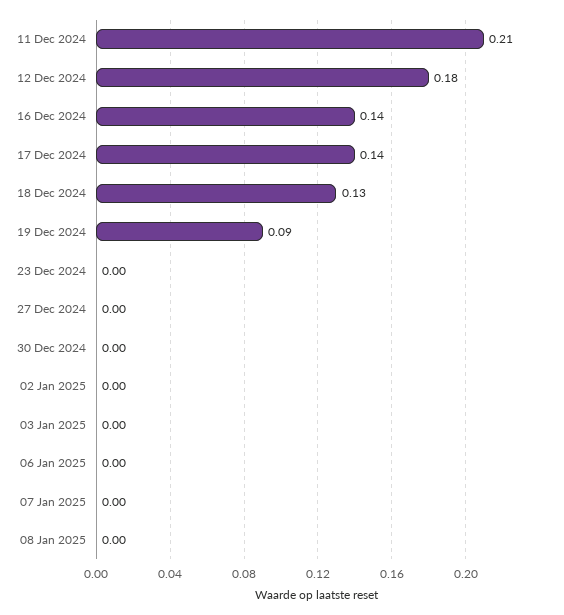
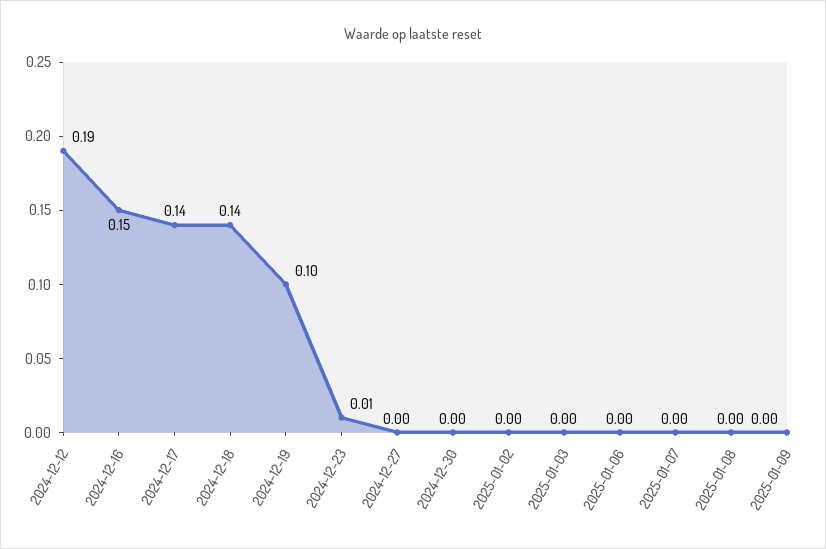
11 Dec 2024: 0.21 -> none
12 Dec 2024: 0.18 -> 0.19
16 Dec 2024: 0.14 -> 0.15
18 Dec 2024: 0.13 -> 0.14
19 Dec 2024: 0.09 -> 0.1
23 Dec 2024: 0 -> 0.01
2025-01-09: none -> 0

